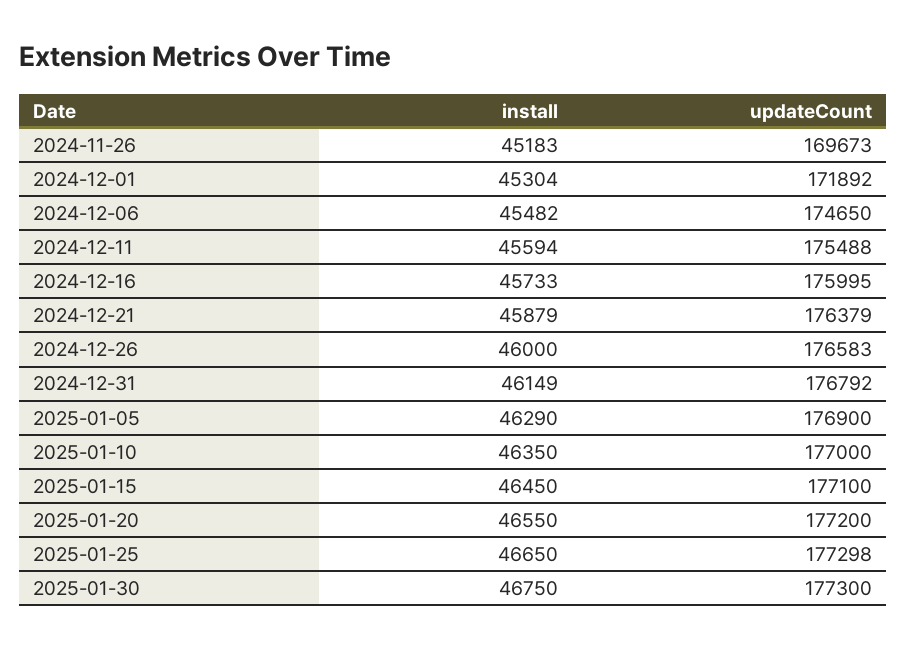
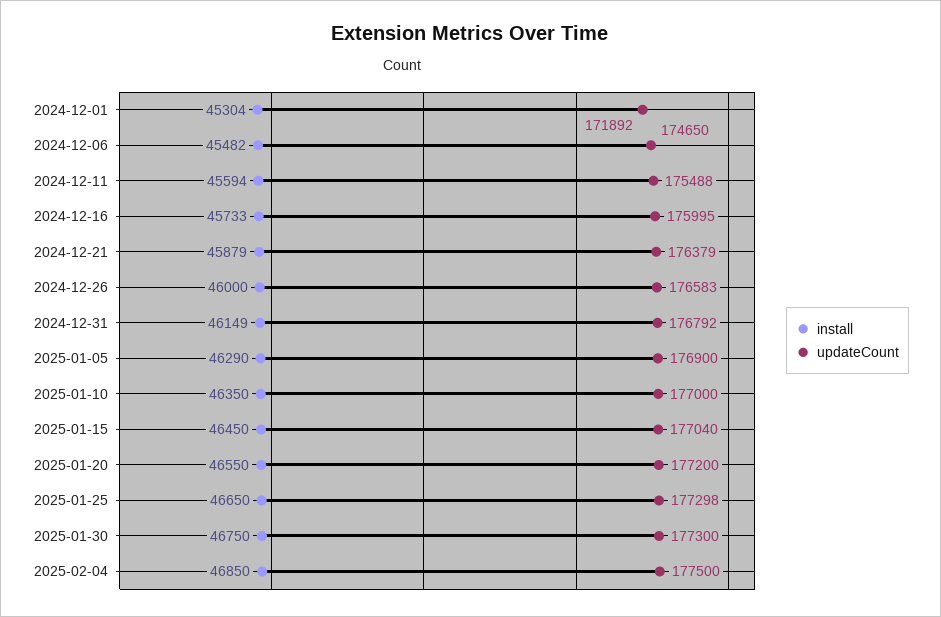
install, 2024-11-26: 45183 -> none
updateCount, 2024-11-26: 169673 -> none
updateCount, 2025-01-15: 177100 -> 177040
install, 2025-02-04: none -> 46850
updateCount, 2025-02-04: none -> 177500

